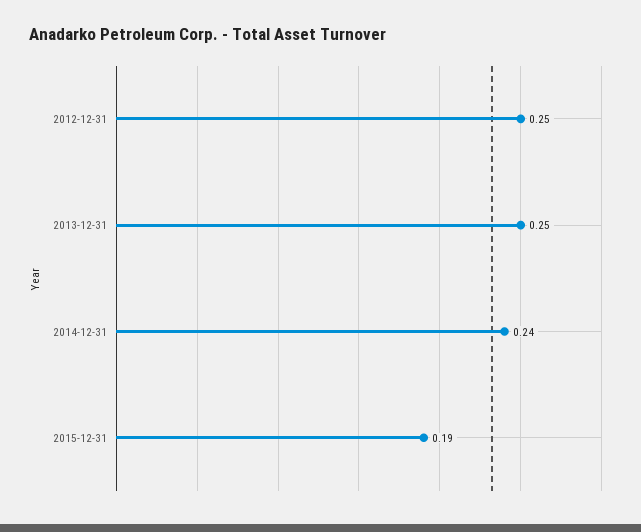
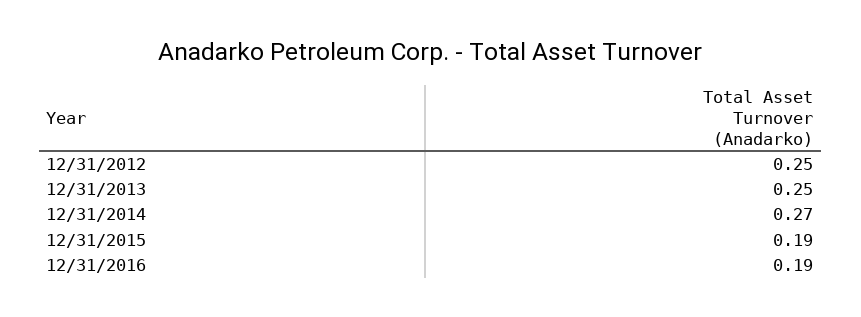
2014-12-31: 0.24 -> 0.27
12/31/2016: none -> 0.19

